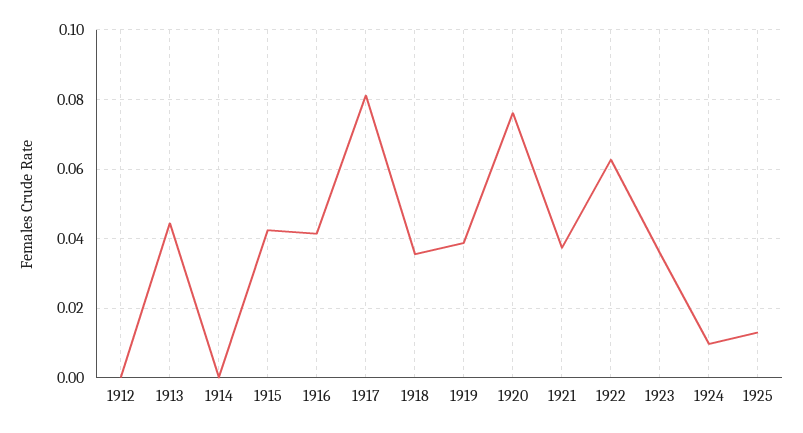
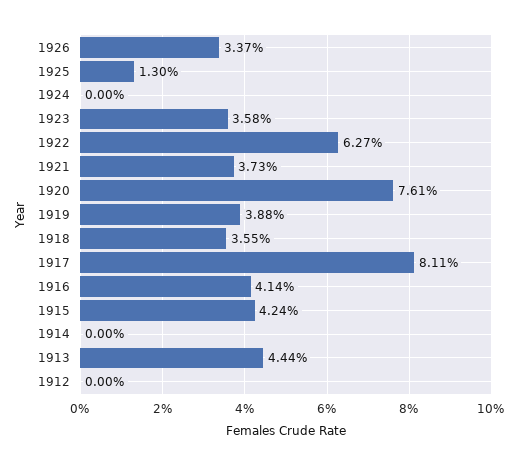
1924: 0.01 -> 0
1926: none -> 0.0337

